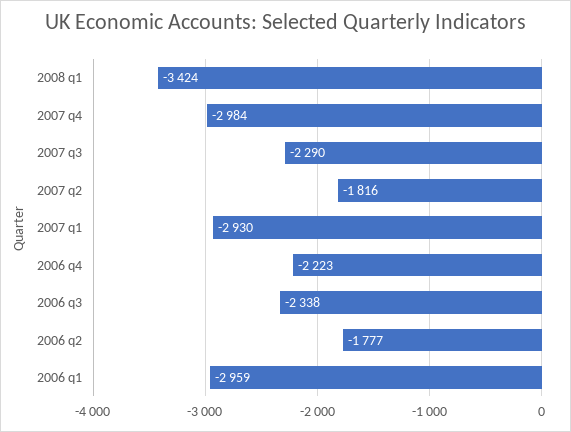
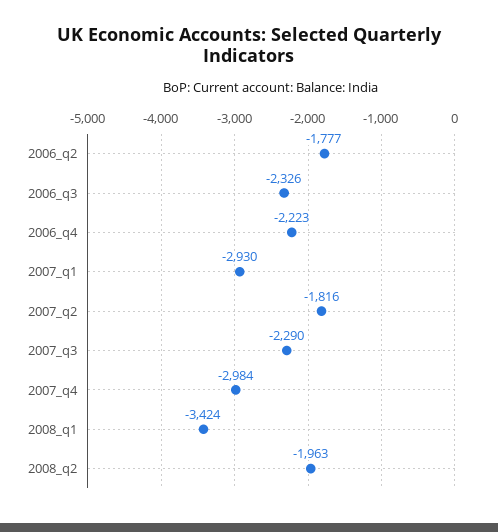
2006 q3: -2338 -> -2326
2006 q1: -2959 -> none
2008_q2: none -> -1963

